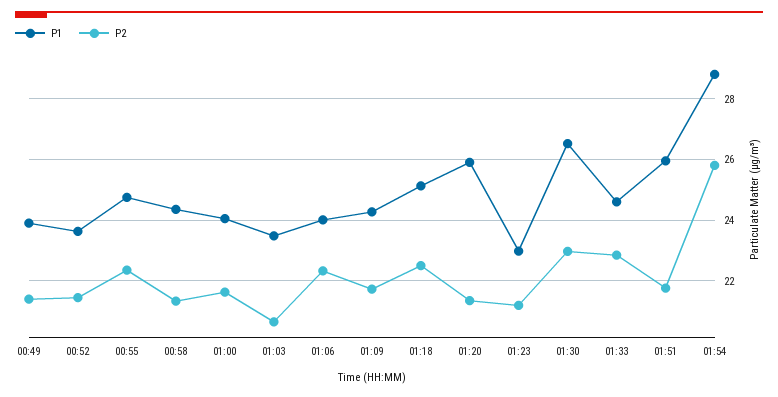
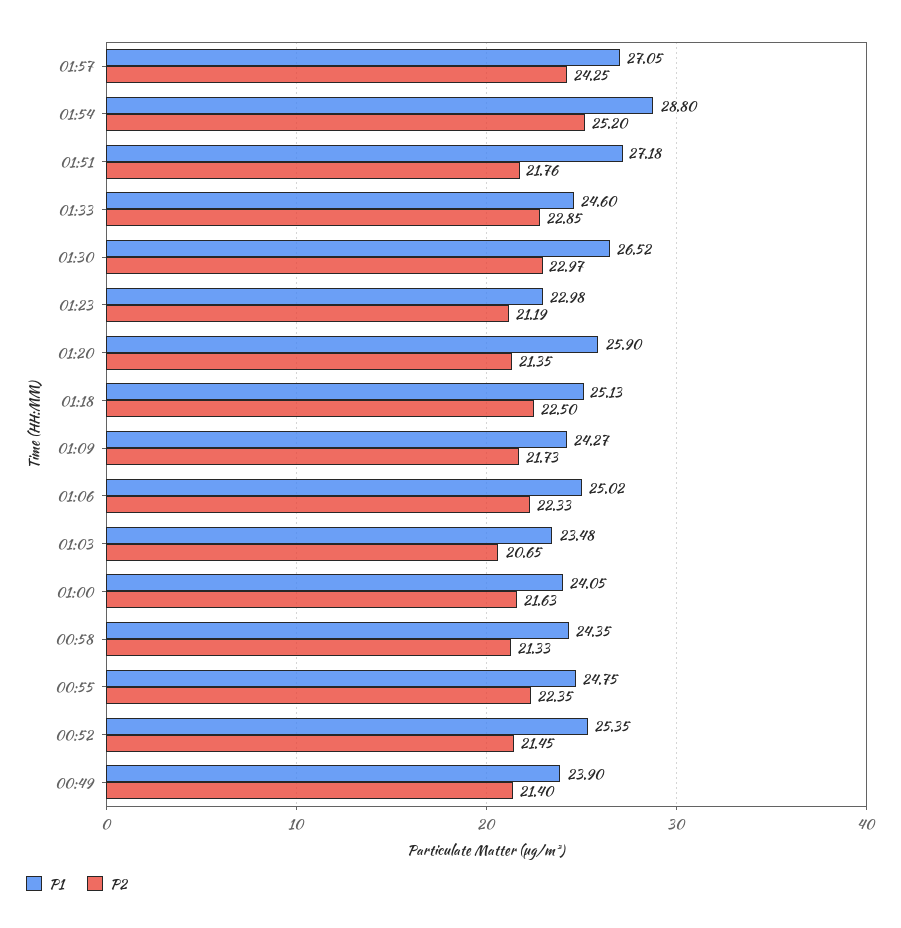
P1, 00:52: 23.6 -> 25.35
P1, 01:06: 24 -> 25.02
P1, 01:51: 26 -> 27.18
P2, 01:54: 25.8 -> 25.2
P1, 01:57: none -> 27.05
P2, 01:57: none -> 24.25

